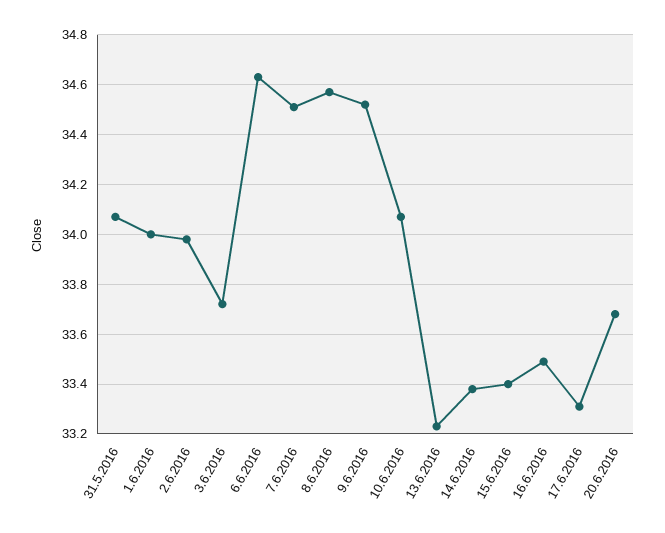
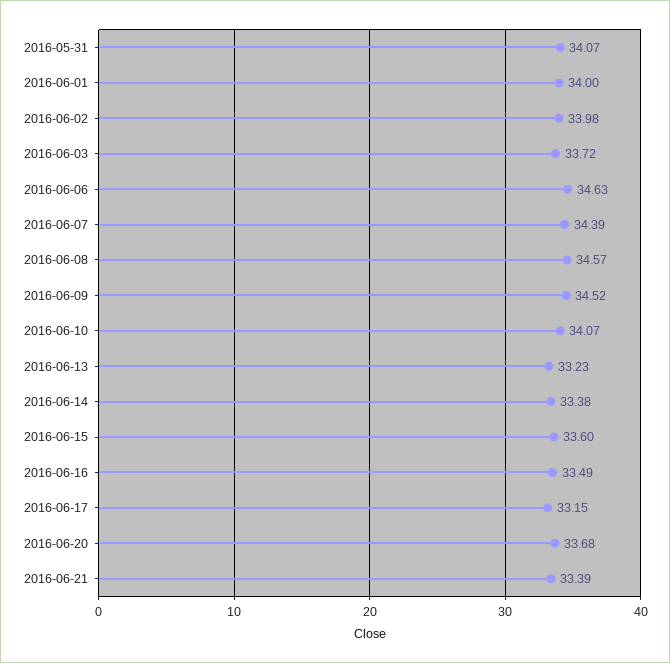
7.6.2016: 34.5 -> 34.39
15.6.2016: 33.4 -> 33.6
17.6.2016: 33.3 -> 33.15
2016-06-21: none -> 33.39

